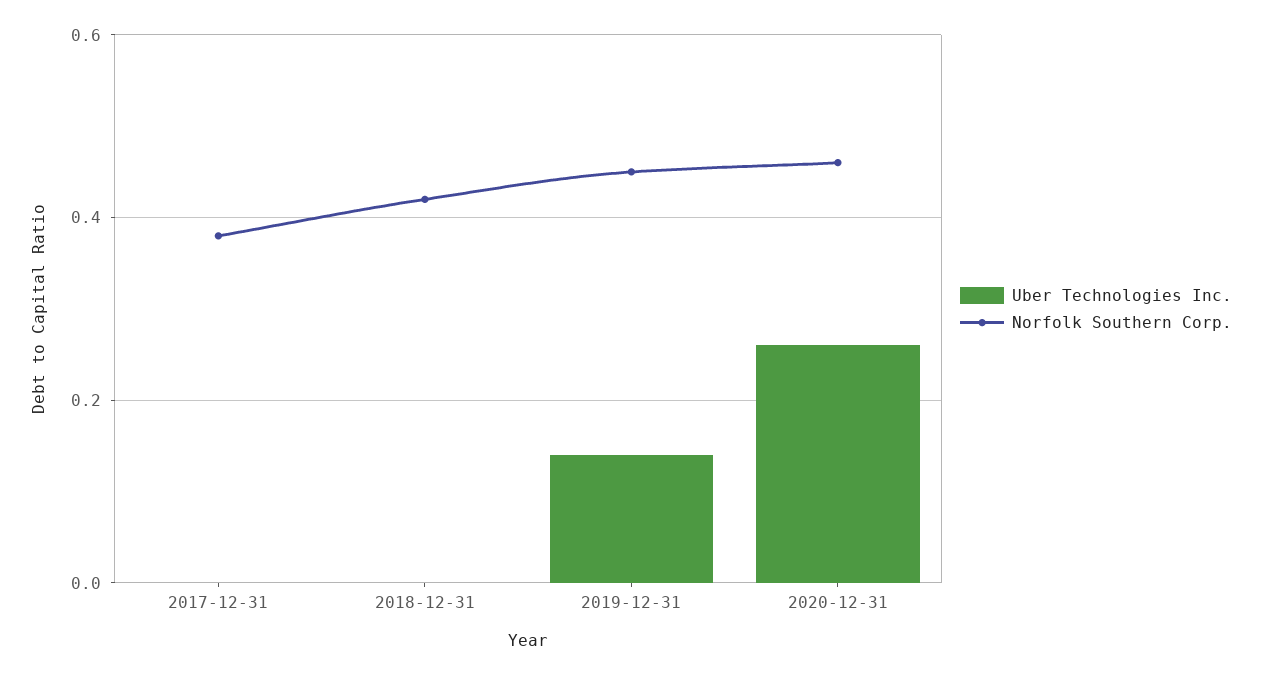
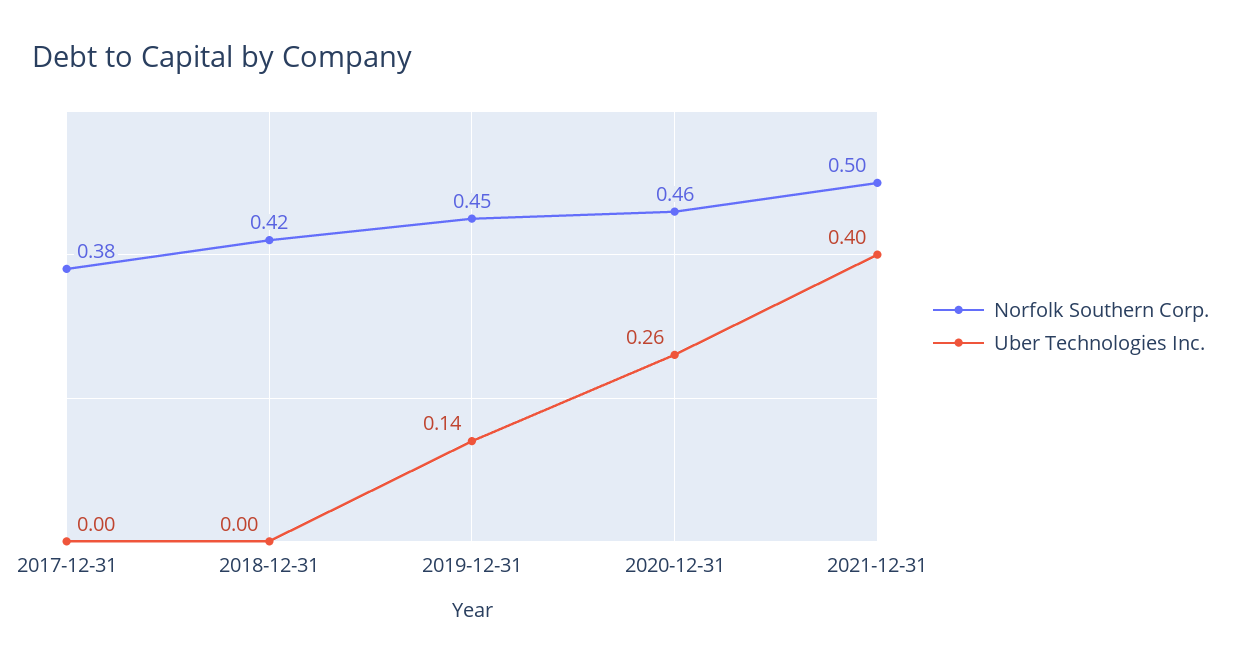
Norfolk Southern Corp., 2021-12-31: none -> 0.5
Uber Technologies Inc., 2021-12-31: none -> 0.4

